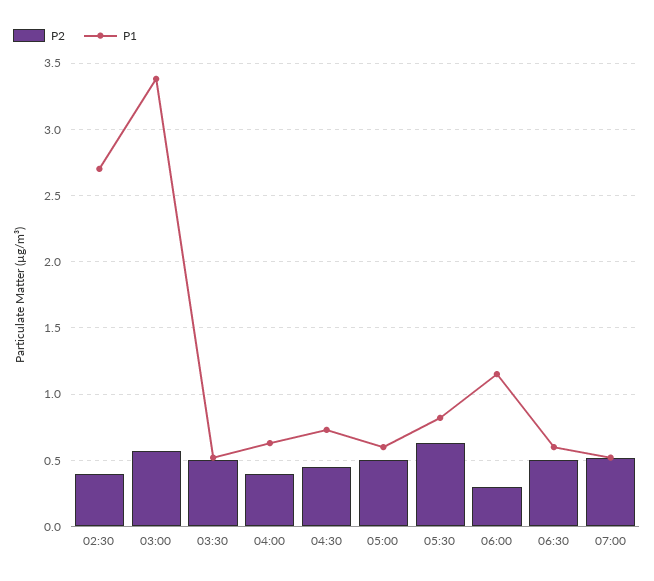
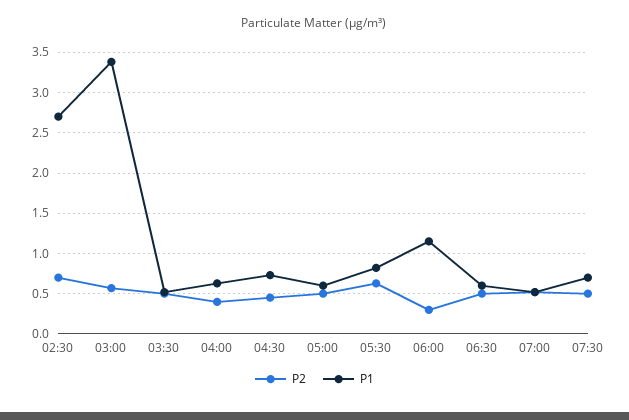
P2, 02:30: 0.4 -> 0.7
P2, 07:30: none -> 0.5
P1, 07:30: none -> 0.7

